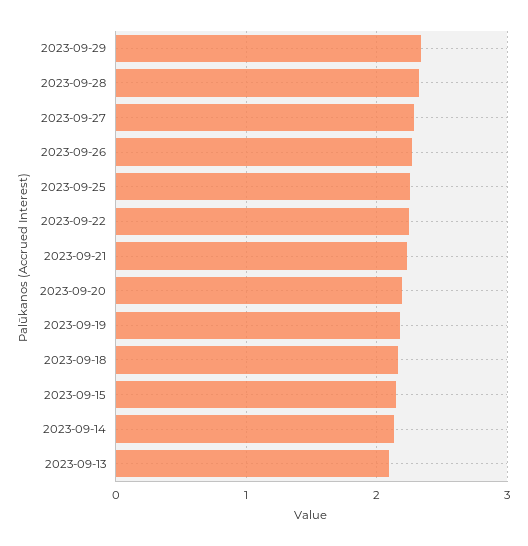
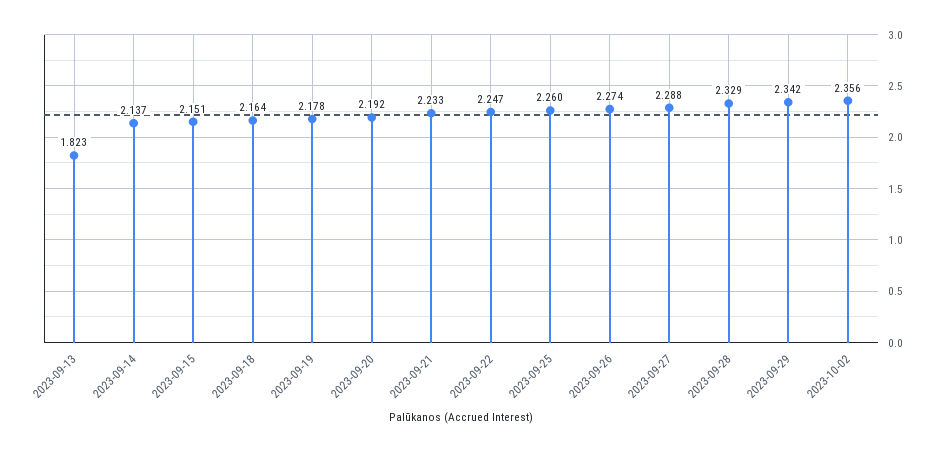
2023-09-13: 2.1 -> 1.823
2023-10-02: none -> 2.356

